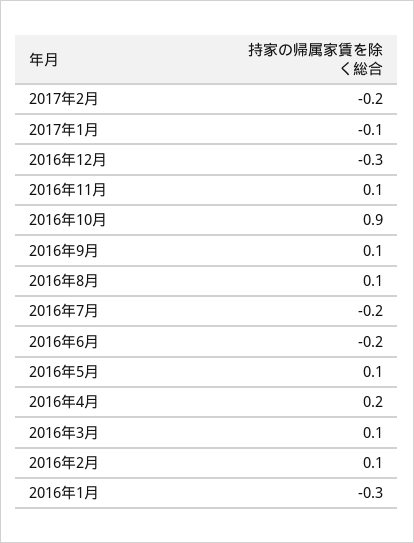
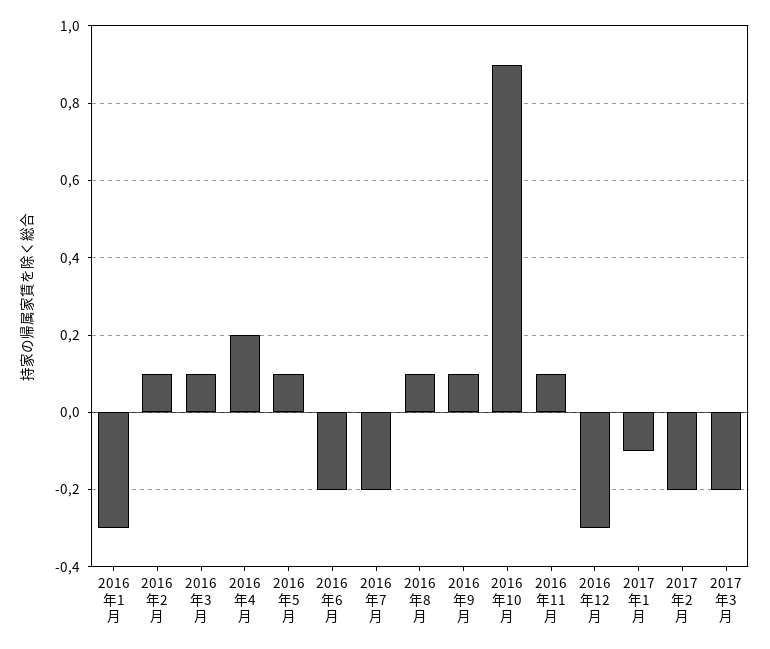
2017年3月: none -> -0.2

